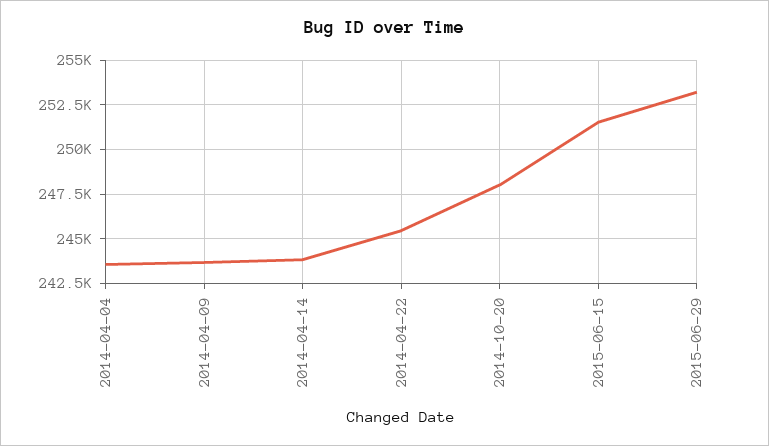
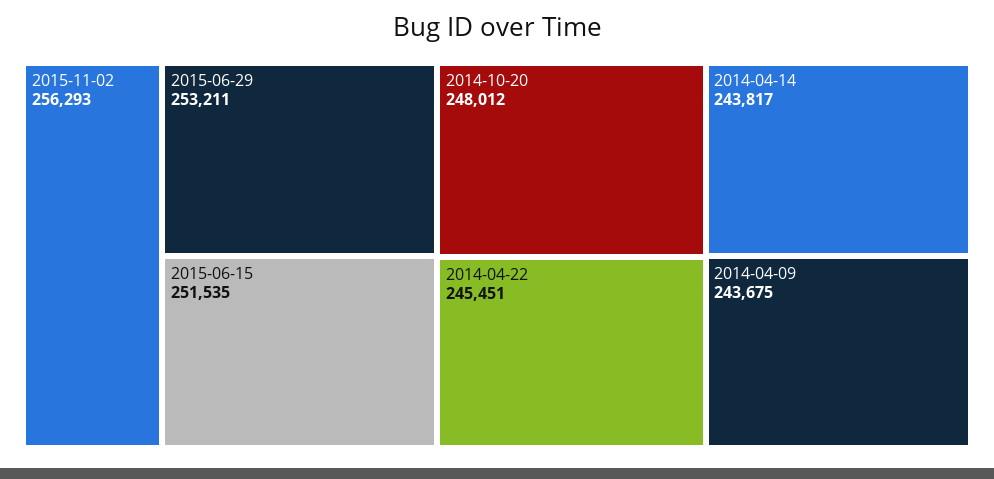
2014-04-04: 243500 -> none
2015-11-02: none -> 256293

